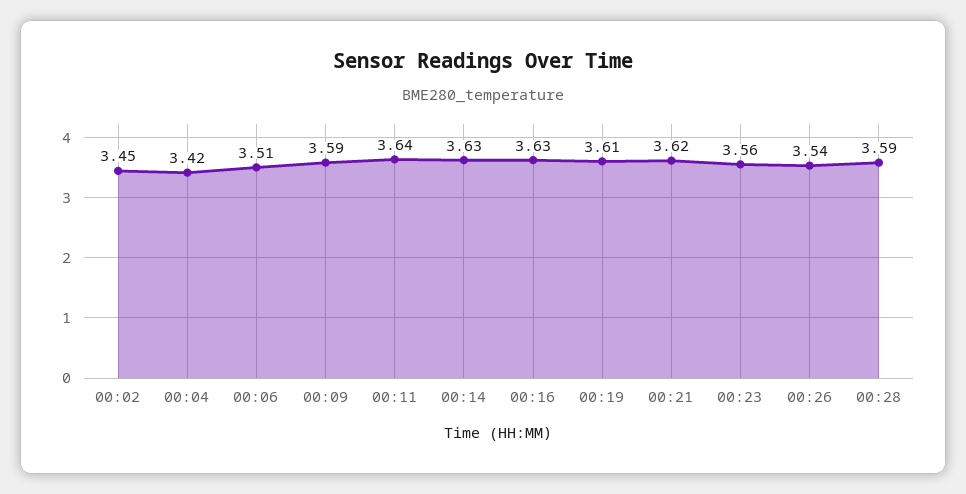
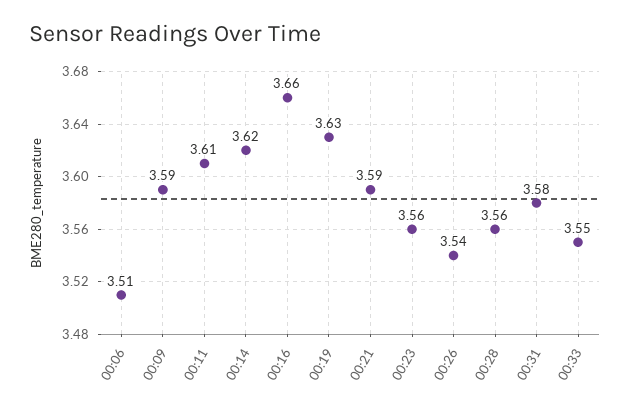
00:02: 3.45 -> none
00:04: 3.42 -> none
00:11: 3.64 -> 3.61
00:14: 3.63 -> 3.62
00:16: 3.63 -> 3.66
00:19: 3.61 -> 3.63
00:21: 3.62 -> 3.59
00:28: 3.59 -> 3.56
00:31: none -> 3.58
00:33: none -> 3.55

